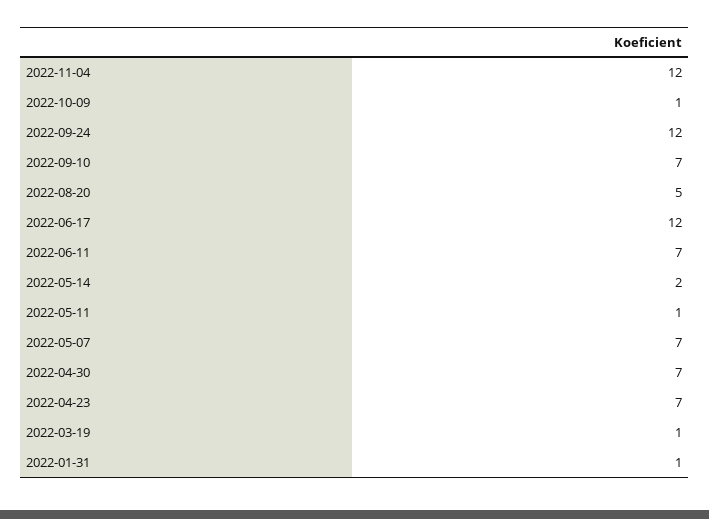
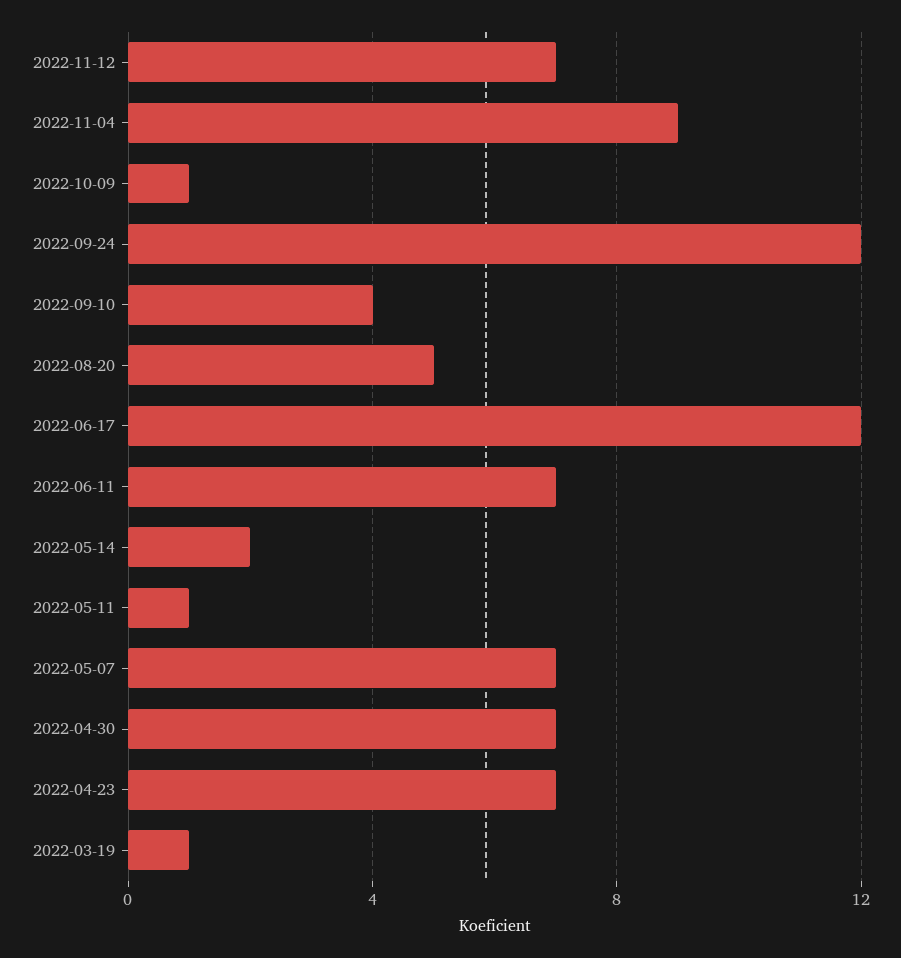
2022-11-04: 12 -> 9
2022-09-10: 7 -> 4
2022-01-31: 1 -> none
2022-11-12: none -> 7

